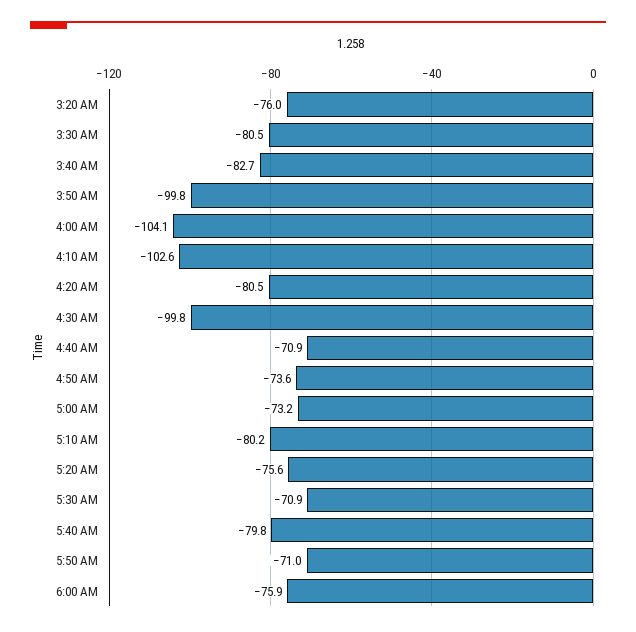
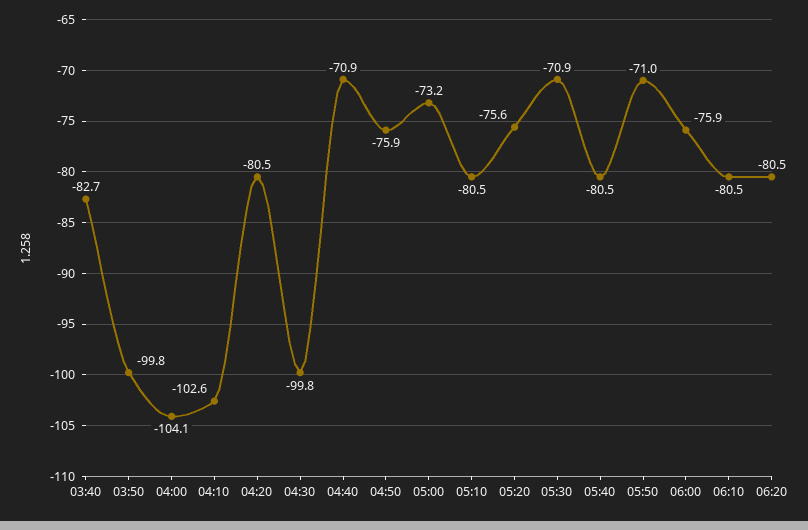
3:20 AM: -76 -> none
3:30 AM: -80.5 -> none
4:50 AM: -73.6 -> -75.9
5:10 AM: -80.2 -> -80.5
5:40 AM: -79.8 -> -80.5
06:10: none -> -80.5
06:20: none -> -80.5

